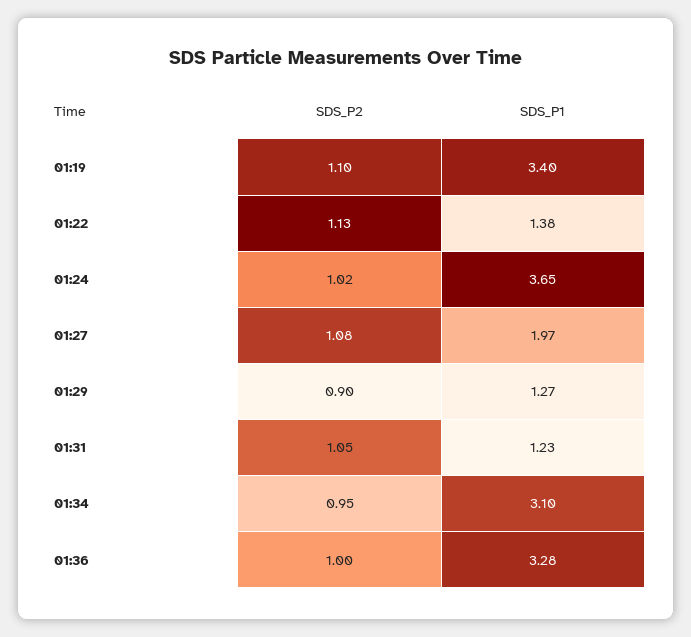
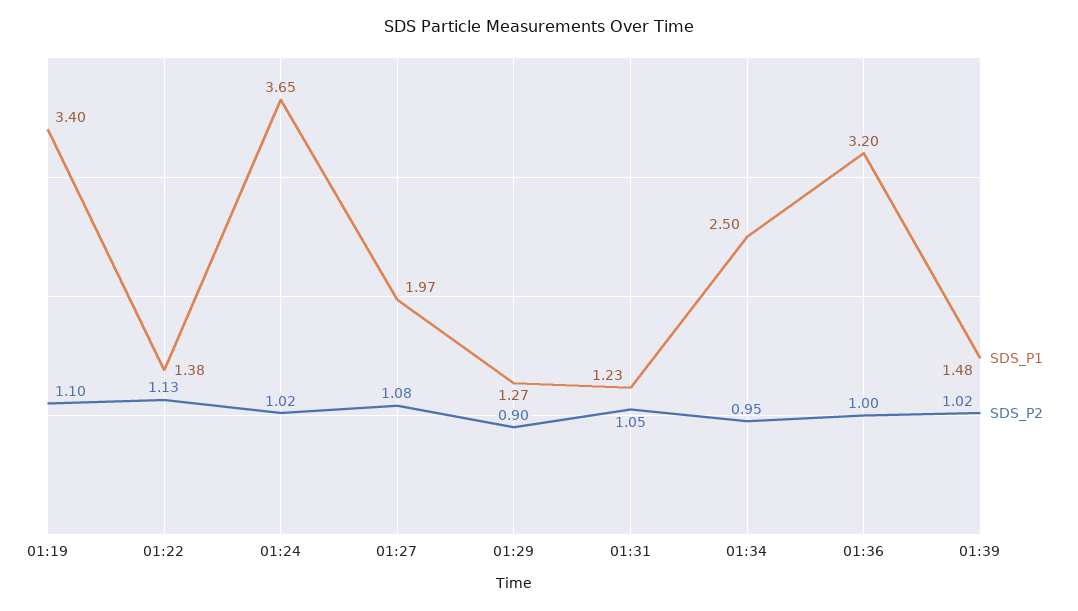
SDS_P1, 01:34: 3.1 -> 2.5
SDS_P1, 01:36: 3.28 -> 3.2
SDS_P1, 01:39: none -> 1.48
SDS_P2, 01:39: none -> 1.02

